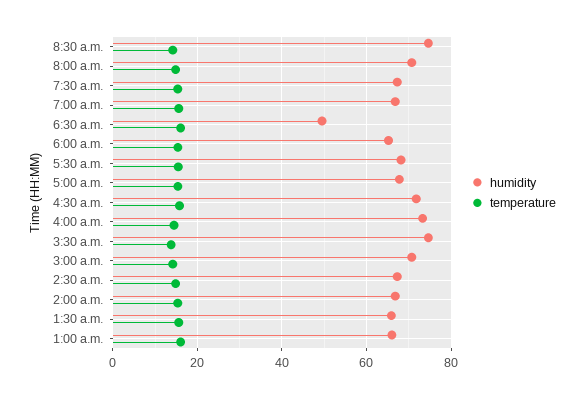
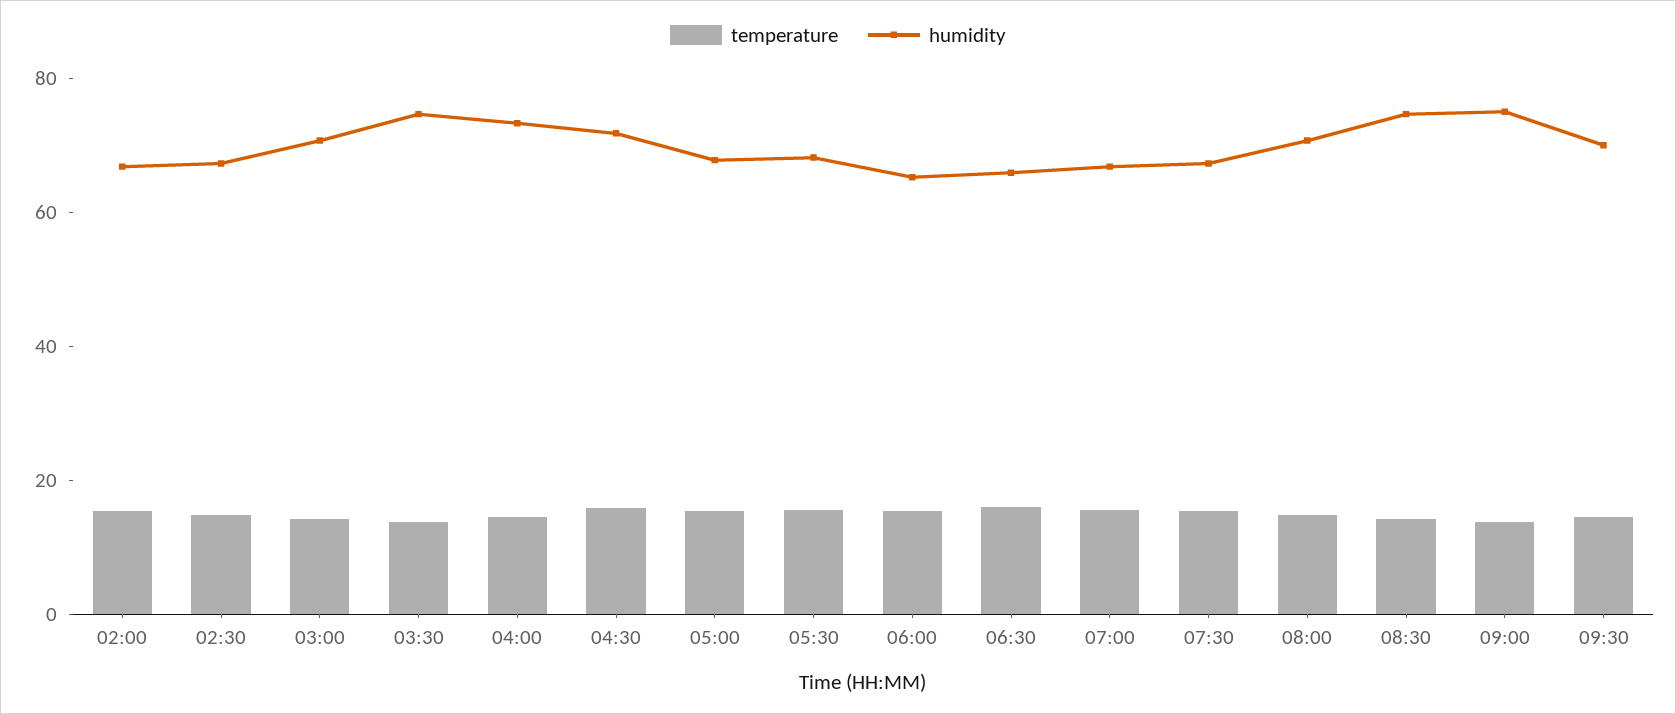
humidity, 6:30 a.m.: 50 -> 65
humidity, 1:30 a.m.: 66 -> none
temperature, 1:30 a.m.: 16 -> none
humidity, 1:00 a.m.: 66 -> none
temperature, 1:00 a.m.: 16 -> none
temperature, 09:00: none -> 15
humidity, 09:00: none -> 75
temperature, 09:30: none -> 15
humidity, 09:30: none -> 70

